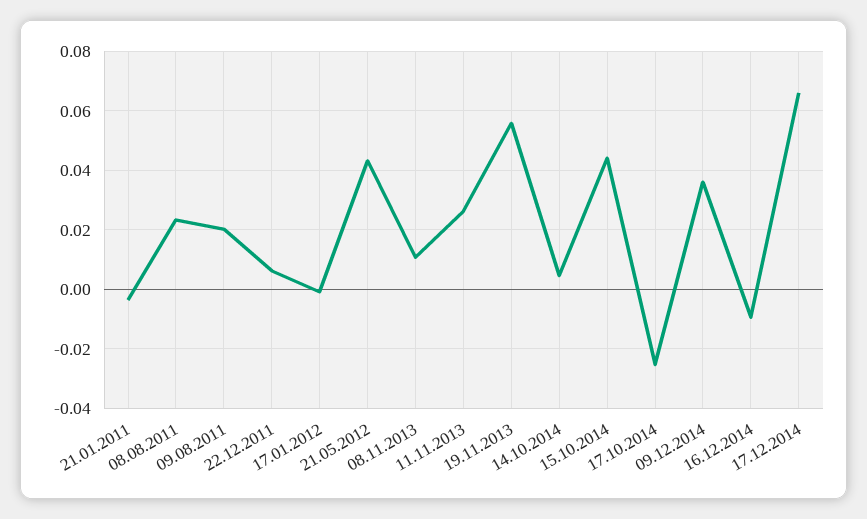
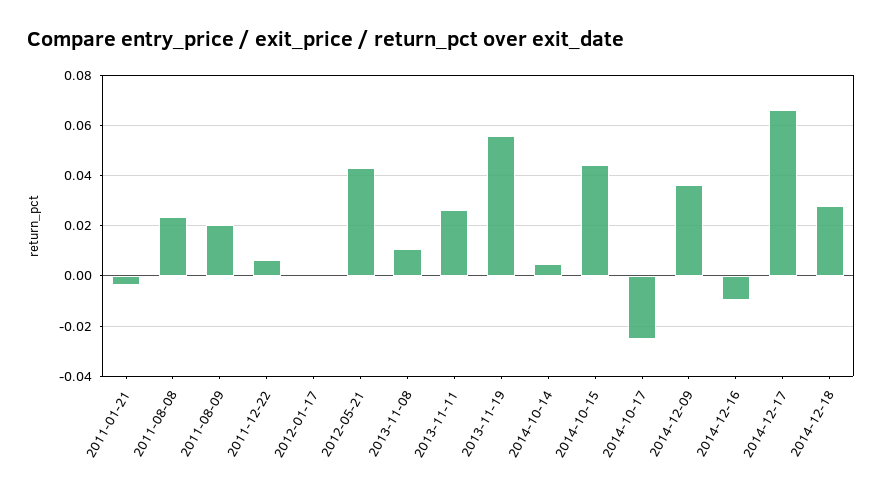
2014-12-18: none -> 0.0275

